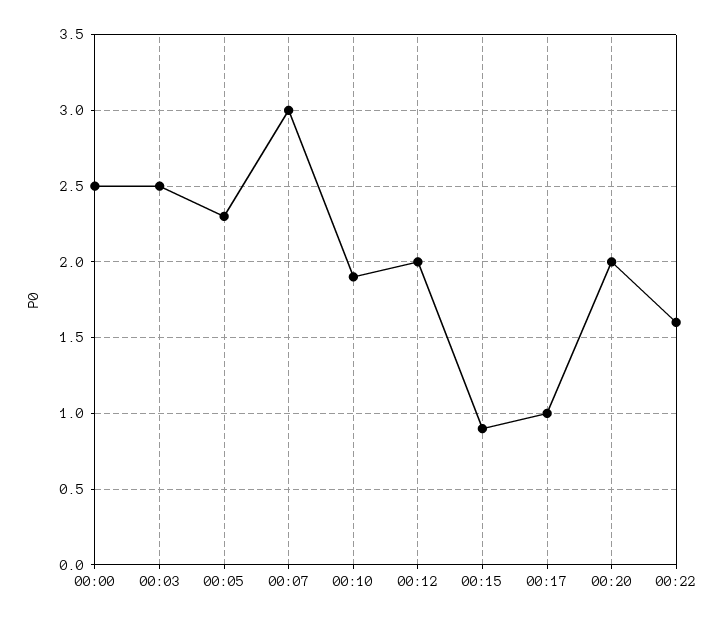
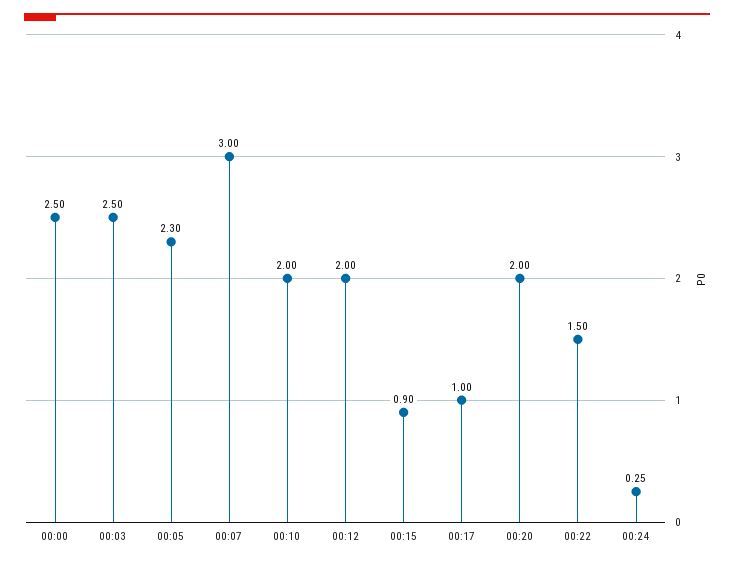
00:10: 1.9 -> 2
00:22: 1.6 -> 1.5
00:24: none -> 0.25

